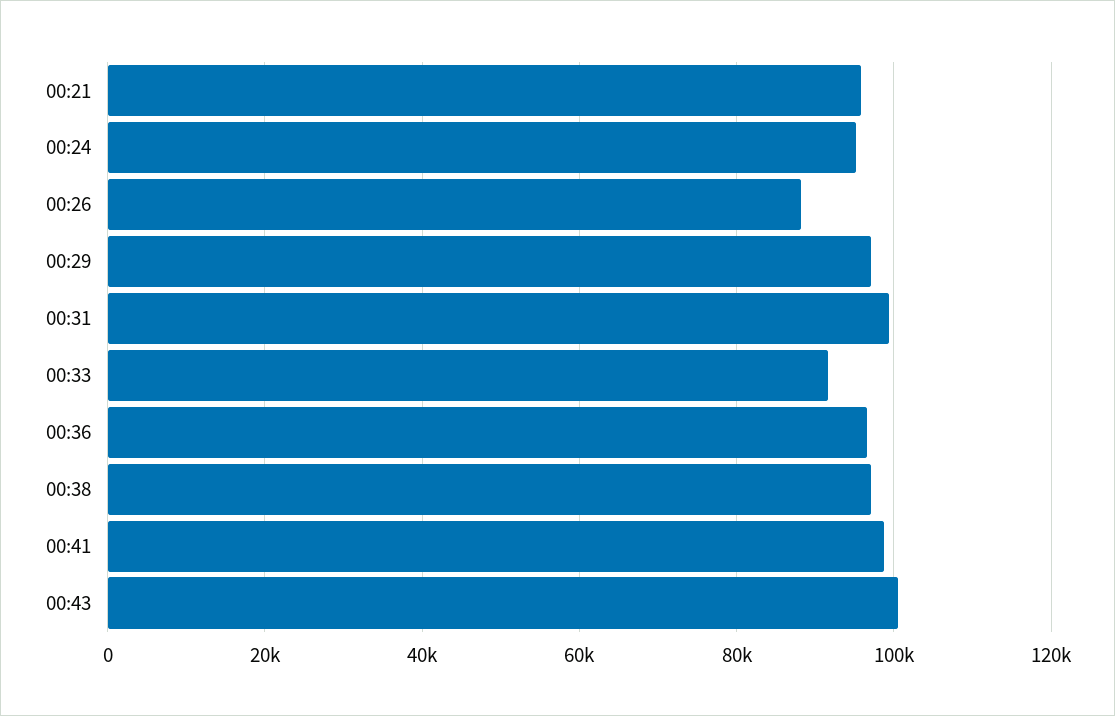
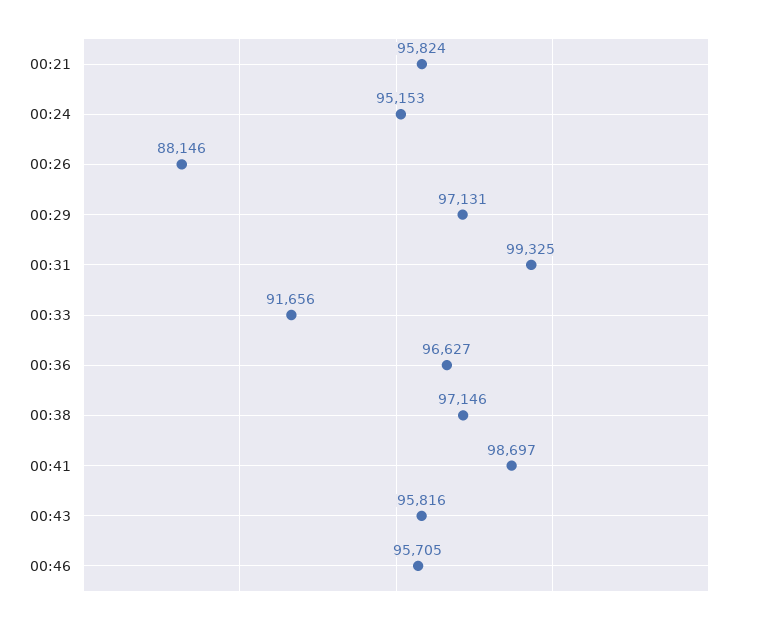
00:43: 100000 -> 95816
00:46: none -> 95705

